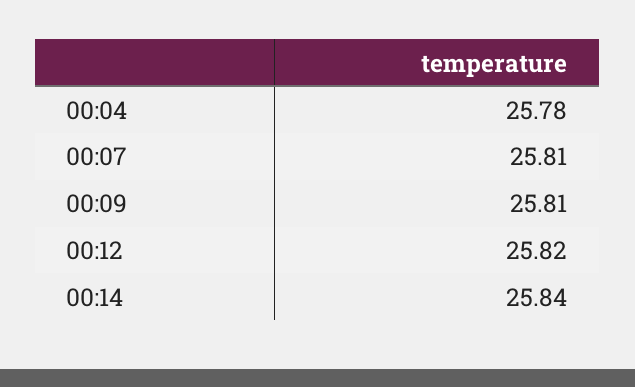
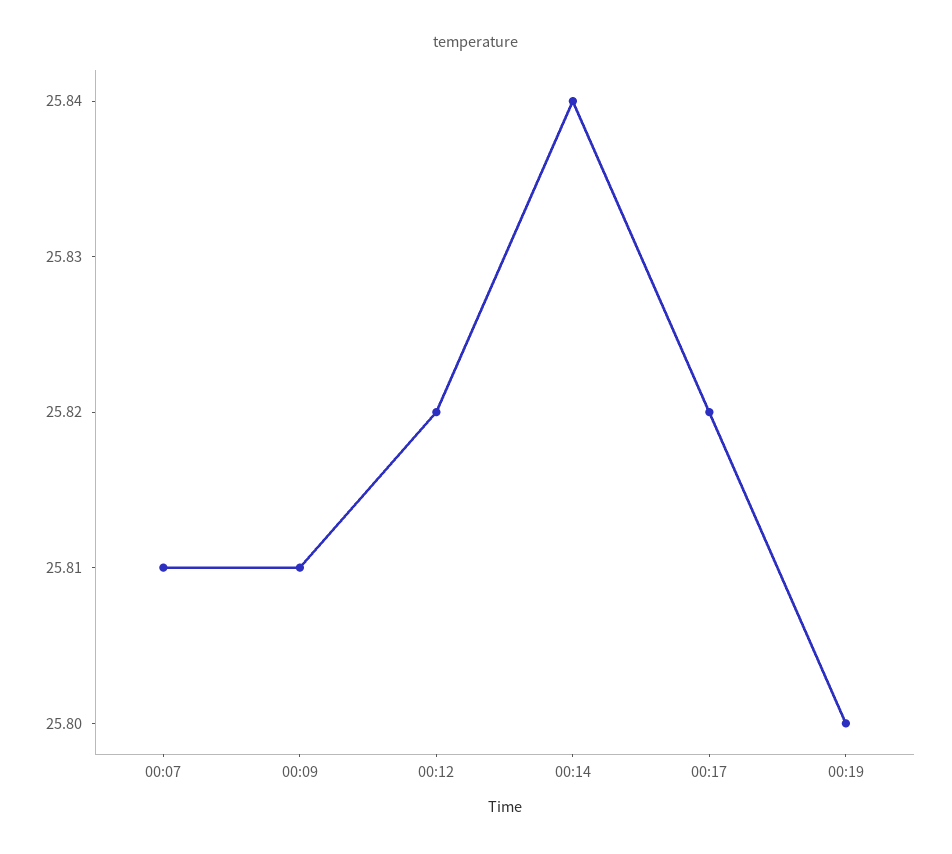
00:04: 25.78 -> none
00:17: none -> 25.82
00:19: none -> 25.8

